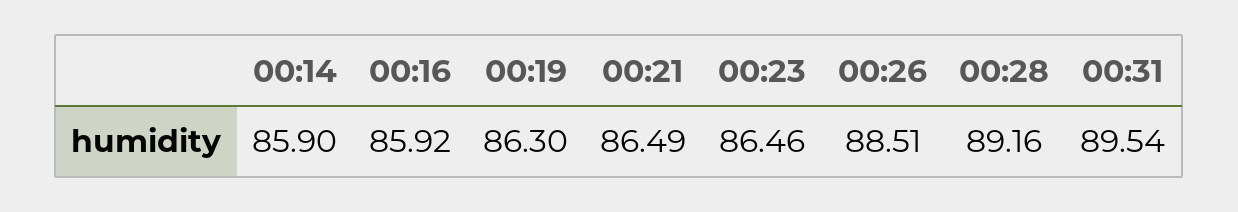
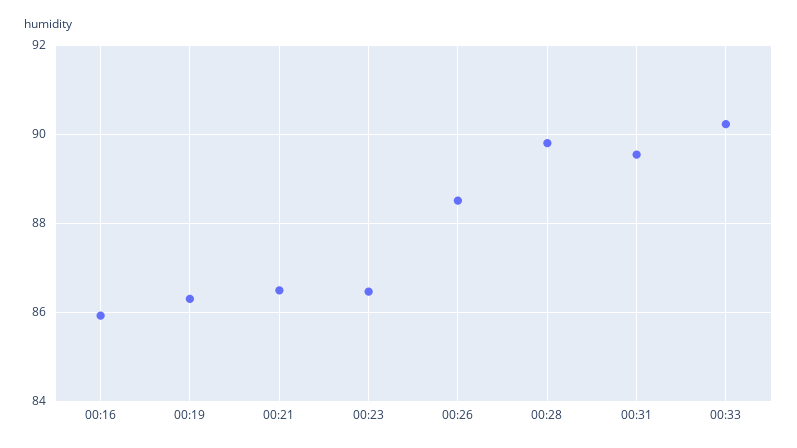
00:14: 85.9 -> none
00:28: 89.16 -> 89.8
00:33: none -> 90.2

